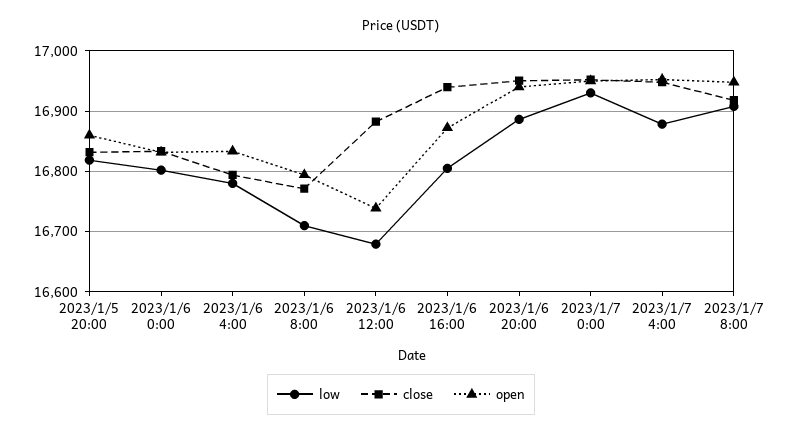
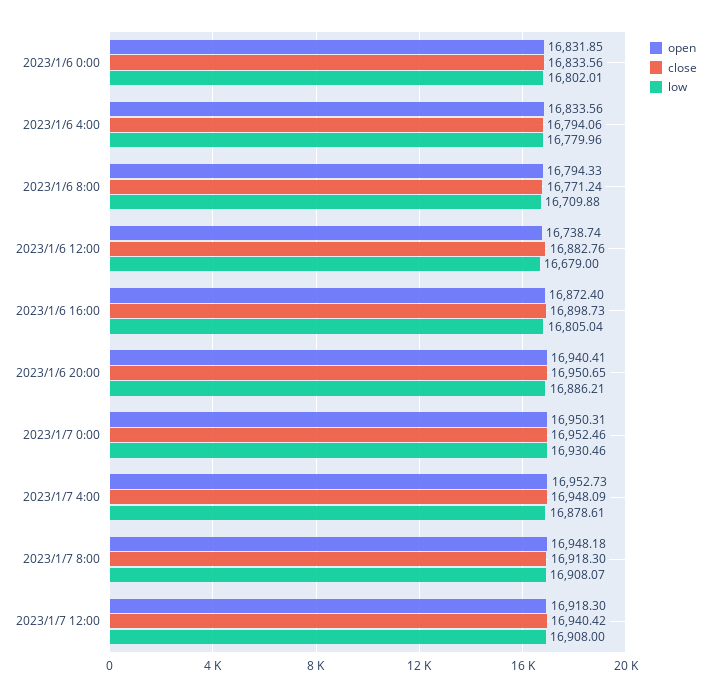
low, 2023/1/5 20:00: 16820 -> none
close, 2023/1/5 20:00: 16830 -> none
open, 2023/1/5 20:00: 16860 -> none
close, 2023/1/6 16:00: 16940 -> 16898.73
open, 2023/1/7 12:00: none -> 16918.3
close, 2023/1/7 12:00: none -> 16940.42
low, 2023/1/7 12:00: none -> 16908

